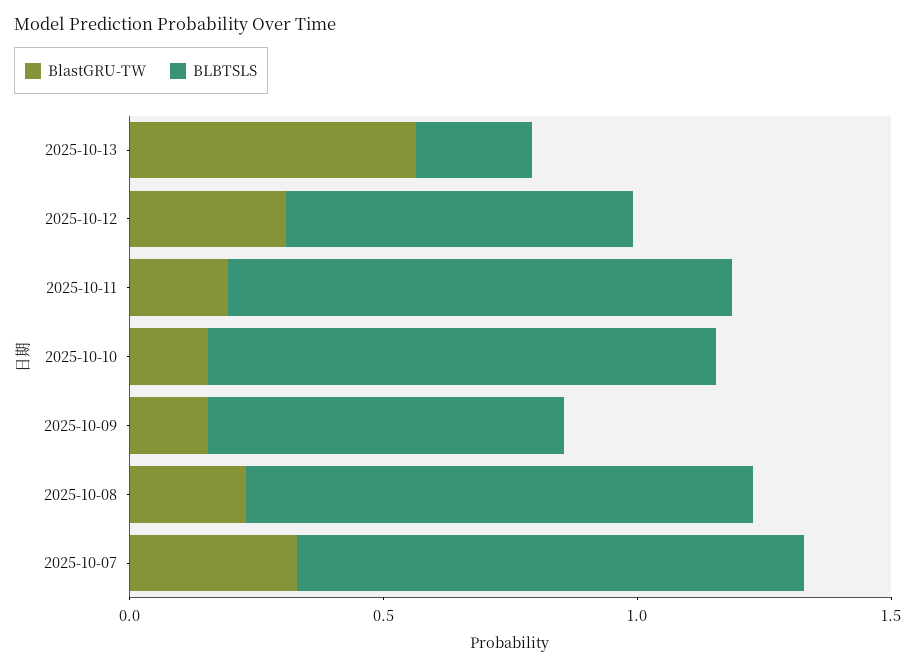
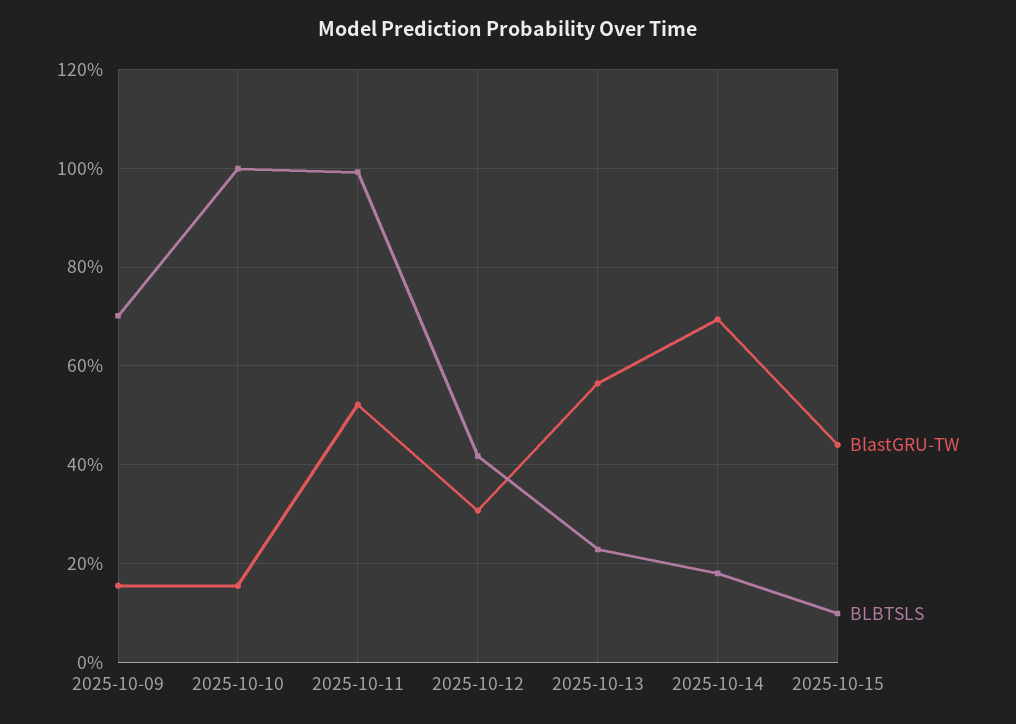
BLBTSLS, 2025-10-12: 0.7 -> 0.42
BlastGRU-TW, 2025-10-11: 0.2 -> 0.52
BlastGRU-TW, 2025-10-08: 0.2 -> none
BLBTSLS, 2025-10-08: 1 -> none
BlastGRU-TW, 2025-10-07: 0.3 -> none
BLBTSLS, 2025-10-07: 1 -> none
BlastGRU-TW, 2025-10-14: none -> 0.7
BLBTSLS, 2025-10-14: none -> 0.18
BlastGRU-TW, 2025-10-15: none -> 0.44
BLBTSLS, 2025-10-15: none -> 0.1

